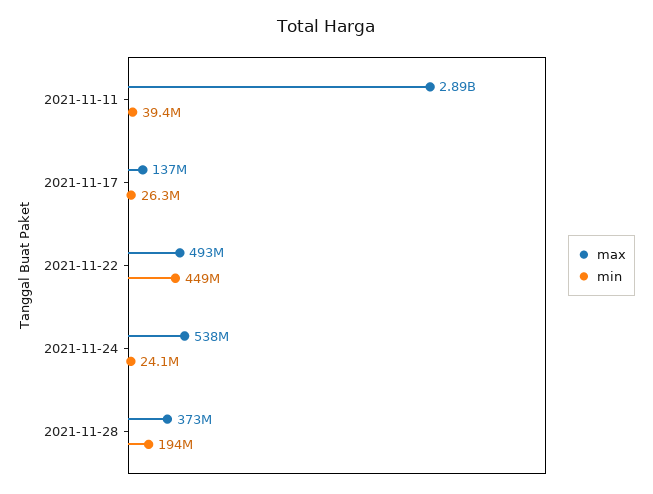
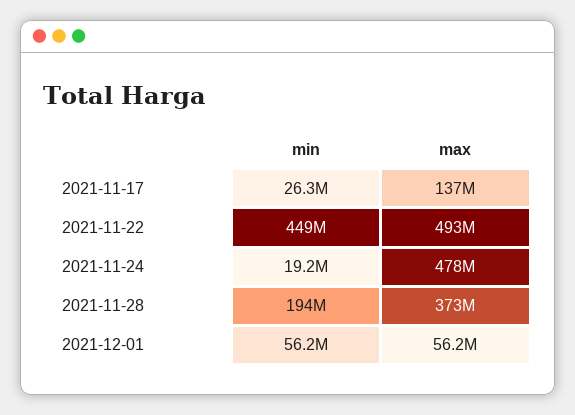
max, 2021-11-11: 2890000000 -> none
min, 2021-11-11: 39400000 -> none
max, 2021-11-24: 538000000 -> 478000000
min, 2021-11-24: 24100000 -> 19200000
min, 2021-12-01: none -> 56200000
max, 2021-12-01: none -> 56200000

